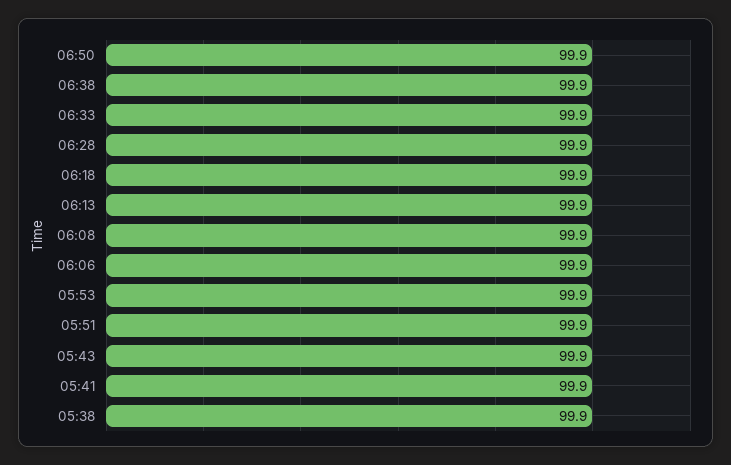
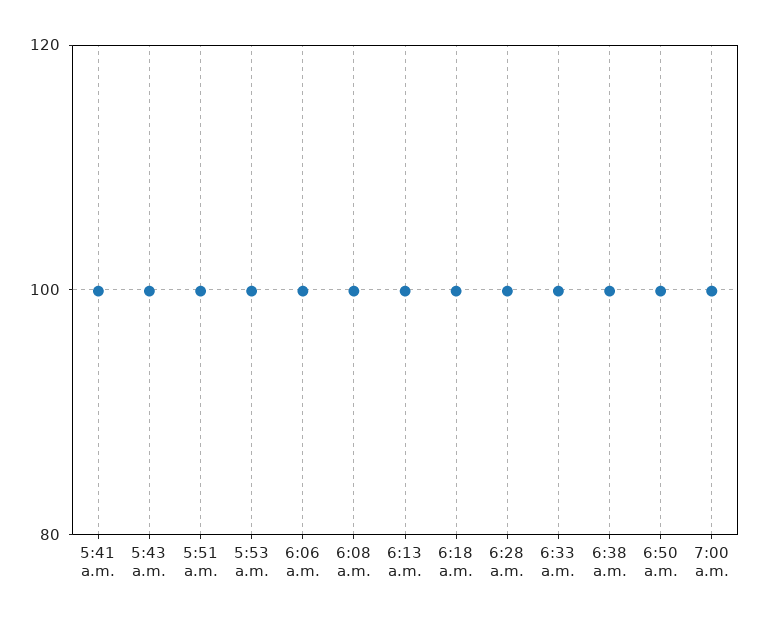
05:38: 99.9 -> none
7:00 a.m.: none -> 100

